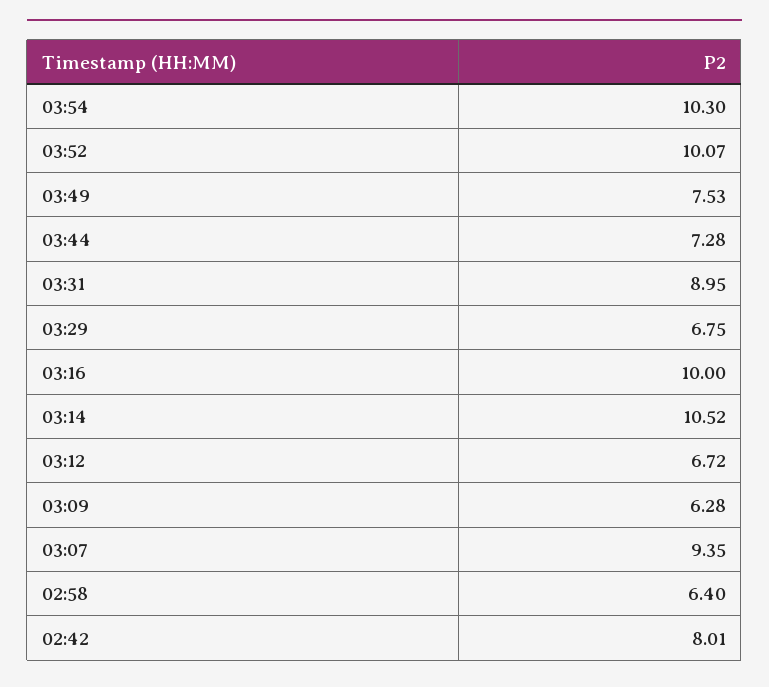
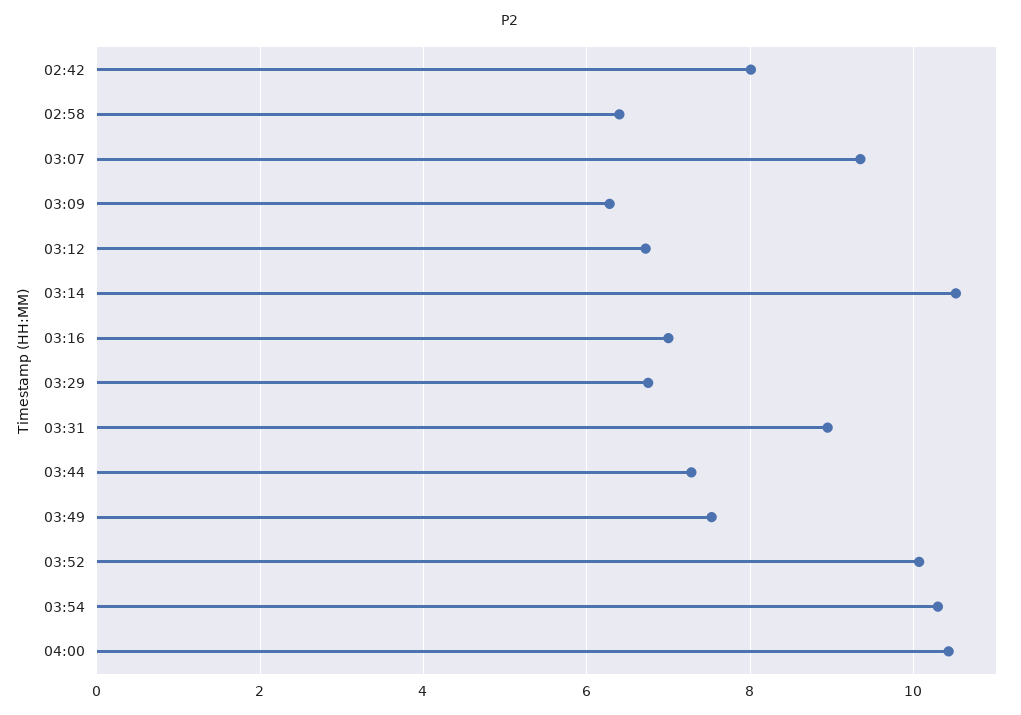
03:16: 10 -> 7
04:00: none -> 10.4

